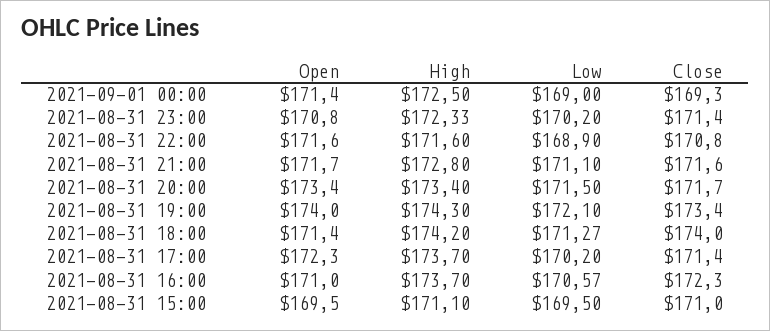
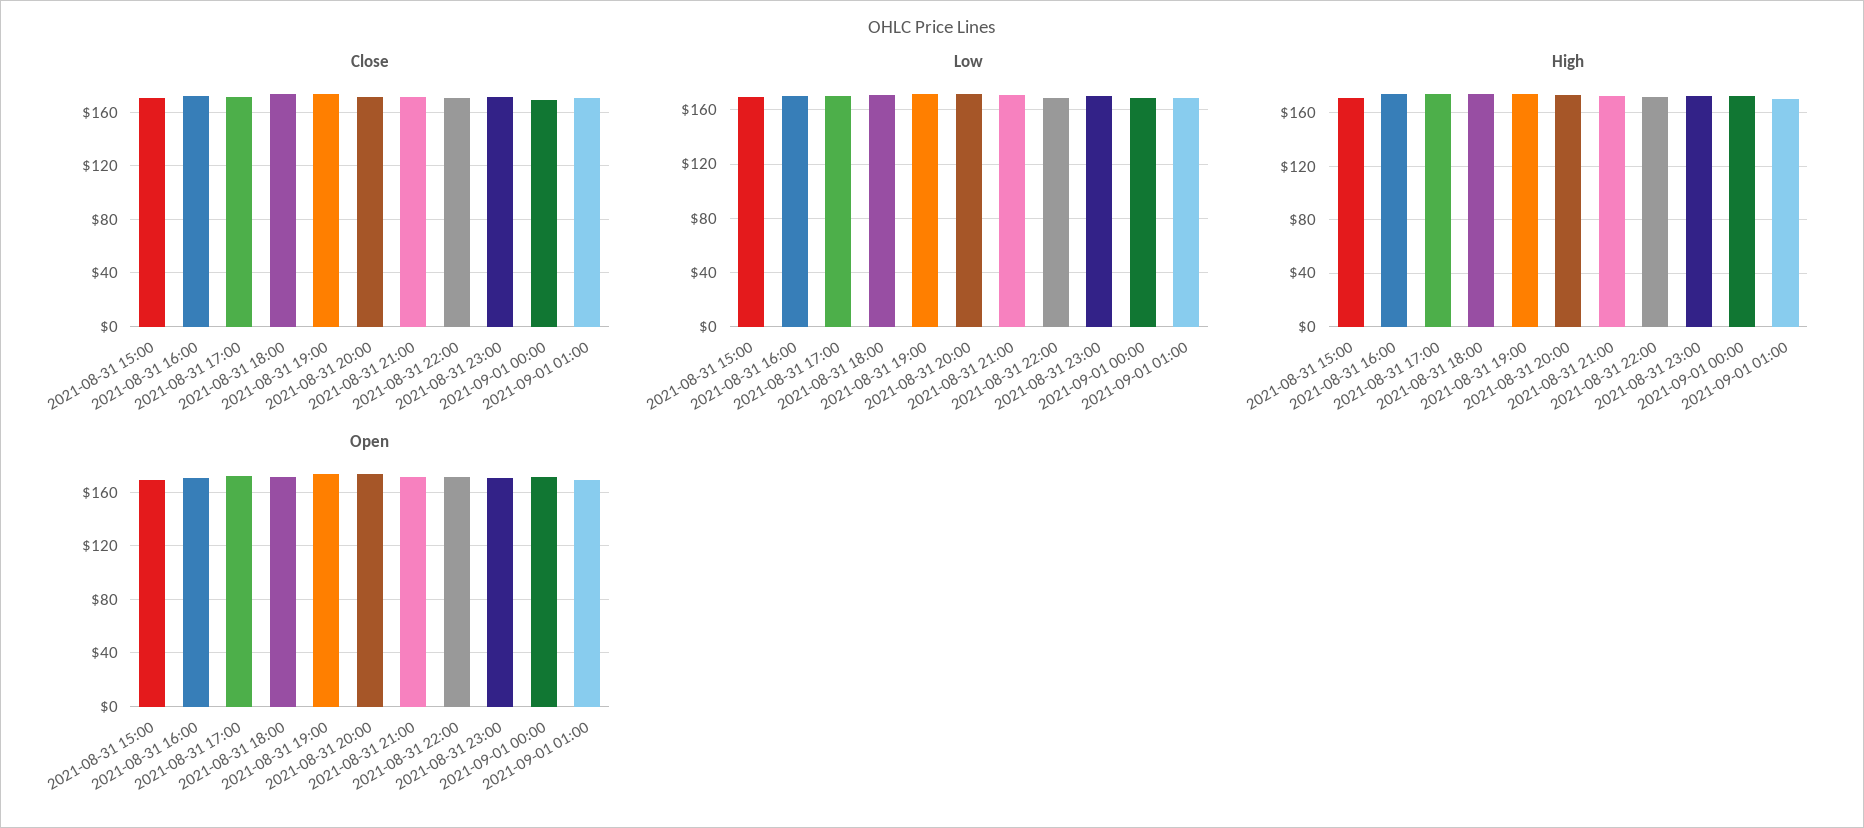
Close, 2021-09-01 01:00: none -> 170
Low, 2021-09-01 01:00: none -> 170
High, 2021-09-01 01:00: none -> 170
Open, 2021-09-01 01:00: none -> 170

